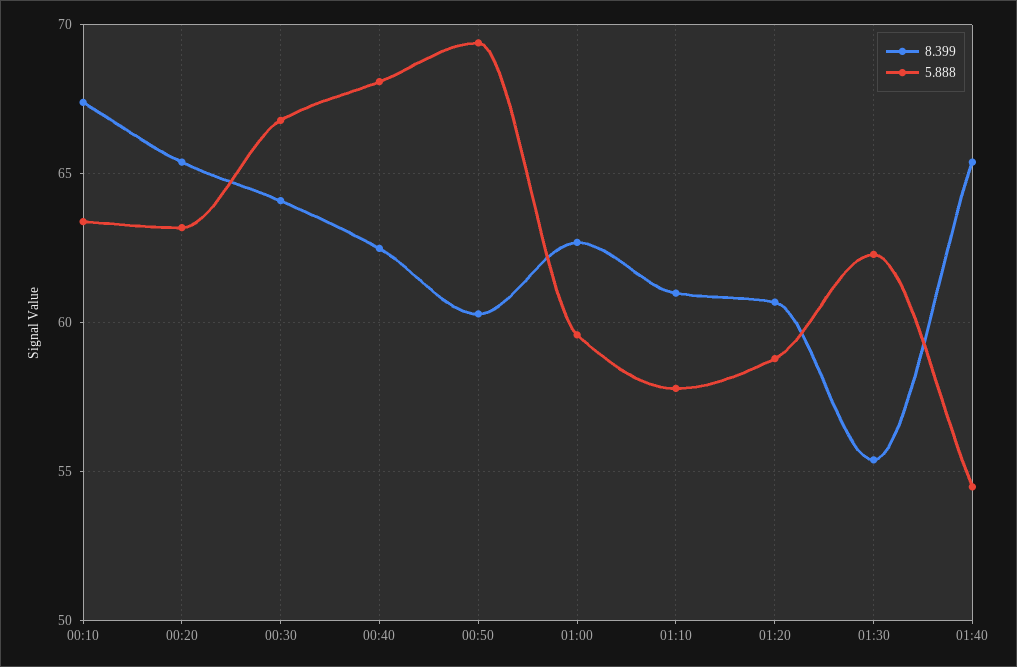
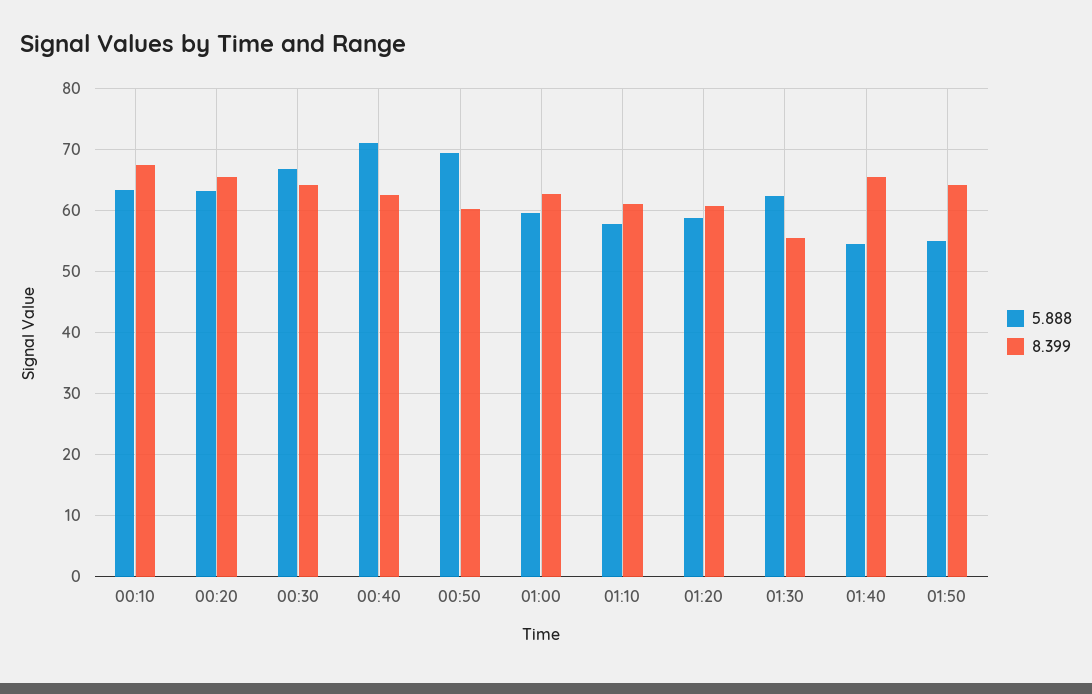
5.888, 00:40: 68 -> 71
5.888, 01:50: none -> 55
8.399, 01:50: none -> 64

